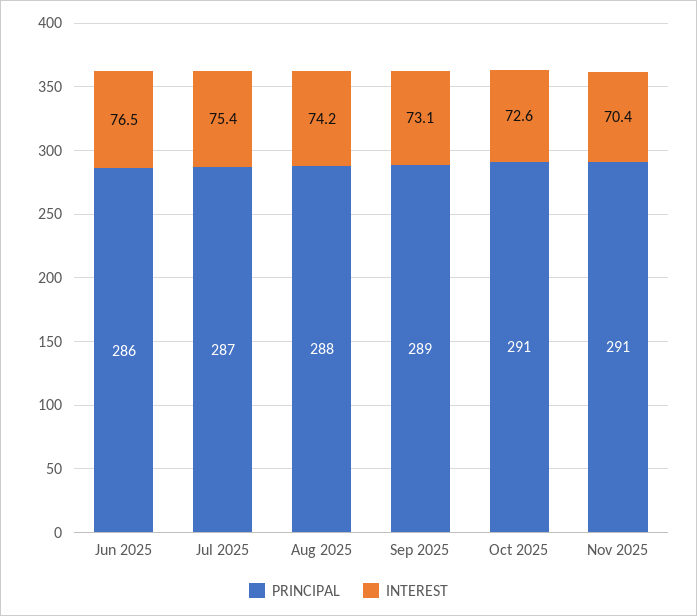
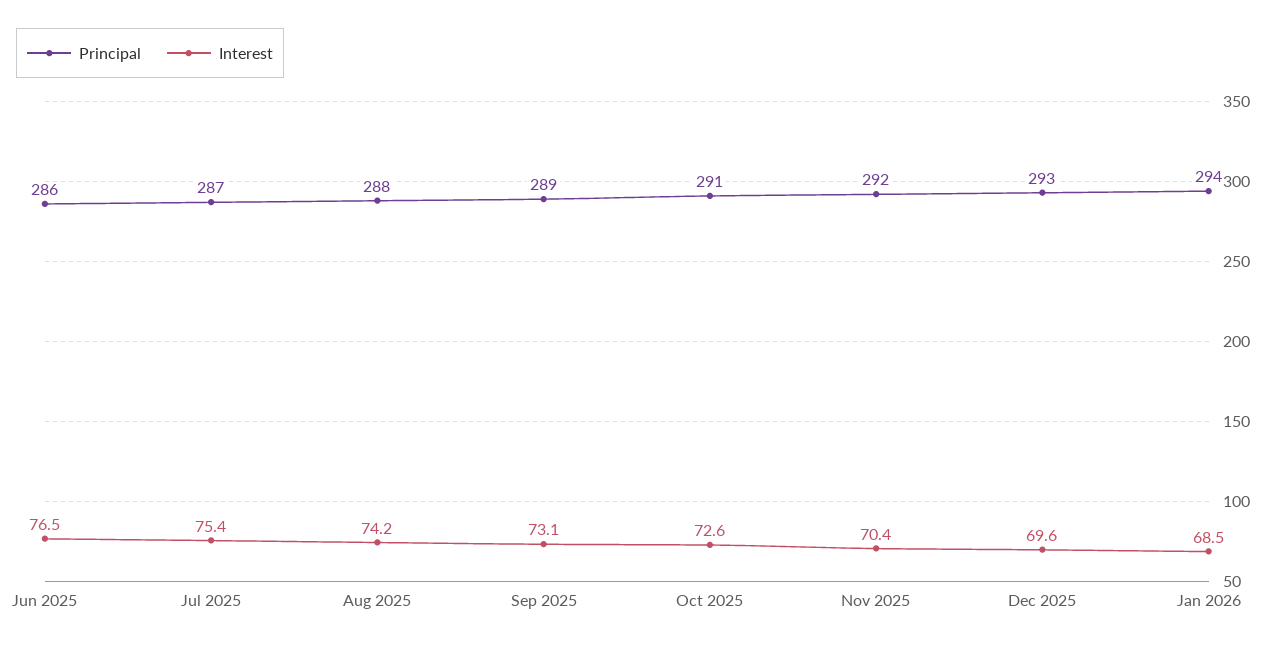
PRINCIPAL, Nov 2025: 291 -> 292
PRINCIPAL, Dec 2025: none -> 293
INTEREST, Dec 2025: none -> 69.6
PRINCIPAL, Jan 2026: none -> 294
INTEREST, Jan 2026: none -> 68.5

